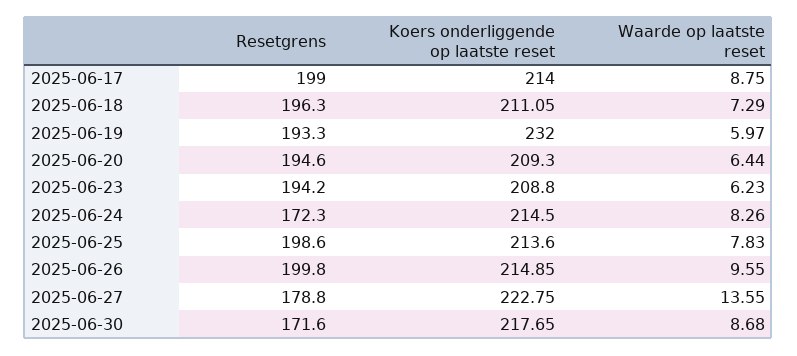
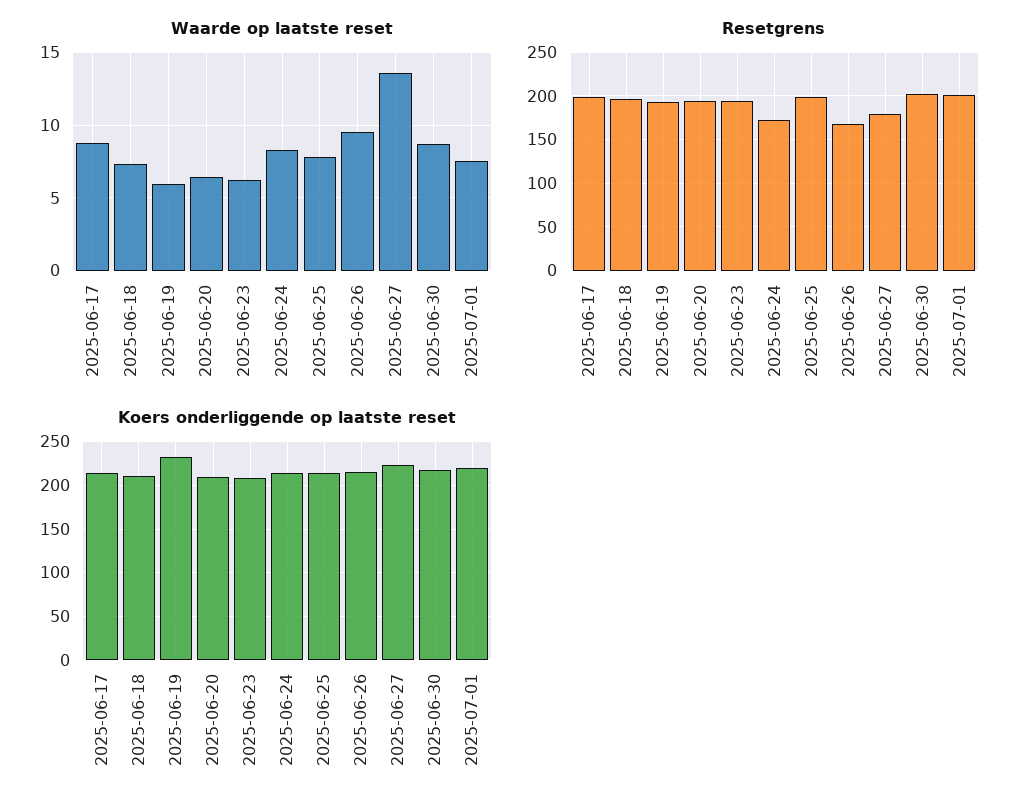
Resetgrens, 2025-06-26: 199.8 -> 170
Resetgrens, 2025-06-30: 171.6 -> 200
Waarde op laatste reset, 2025-07-01: none -> 7.5
Resetgrens, 2025-07-01: none -> 200
Koers onderliggende op laatste reset, 2025-07-01: none -> 220

